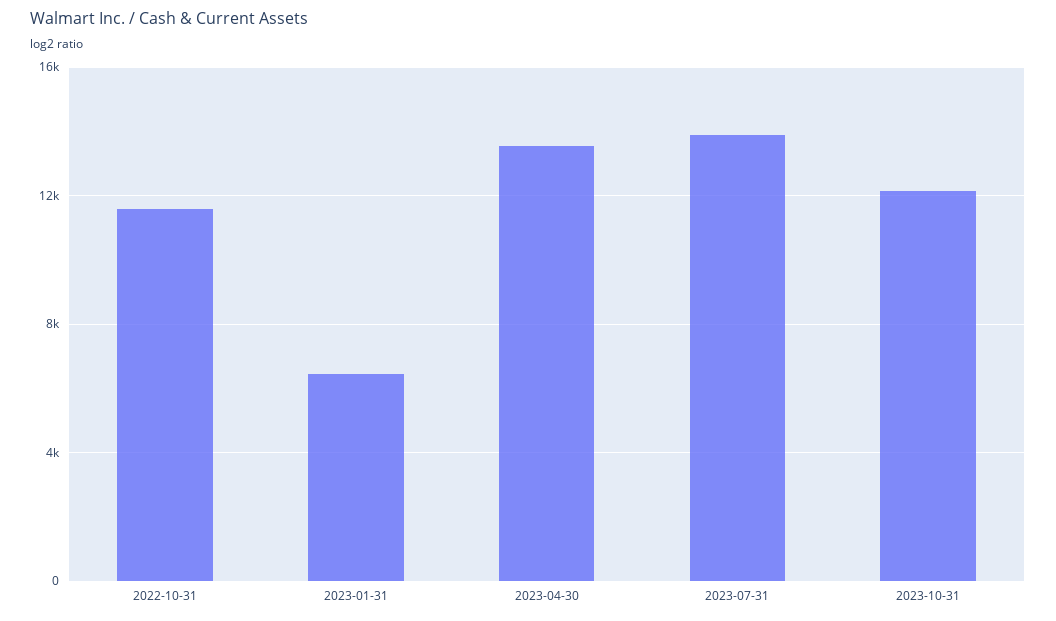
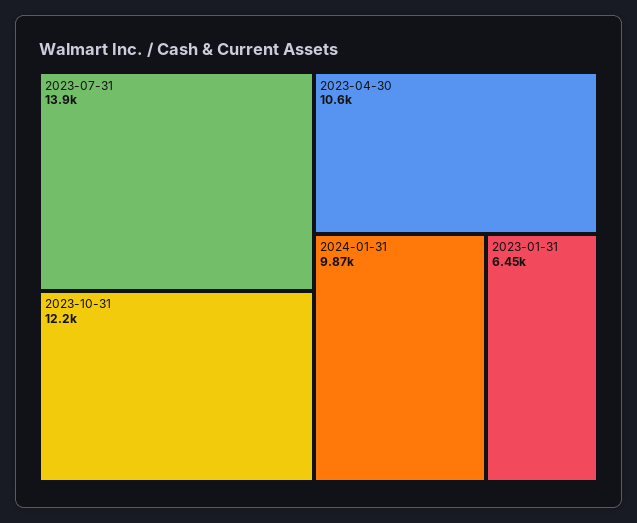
2022-10-31: 11500 -> none
2023-04-30: 13500 -> 10600
2024-01-31: none -> 9870

